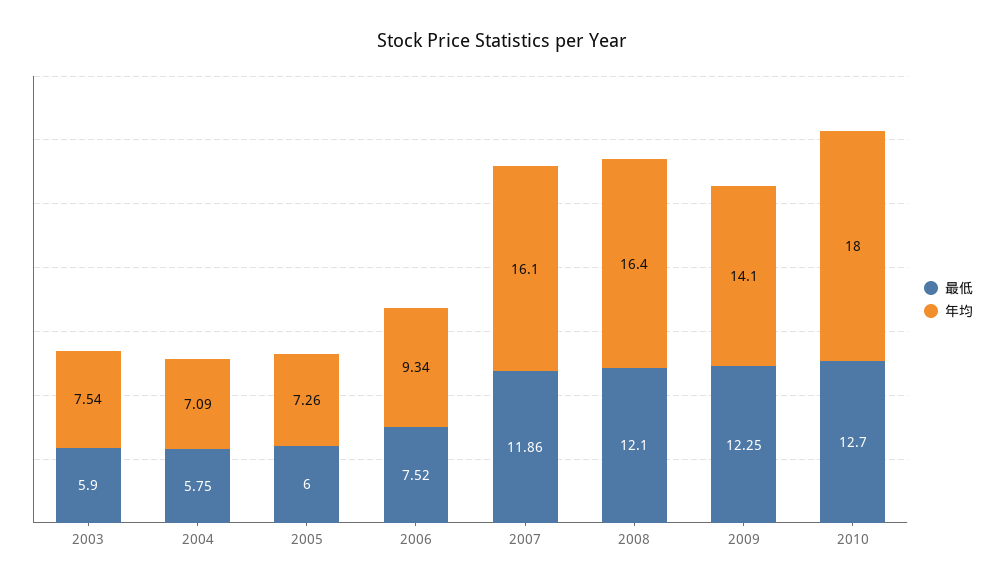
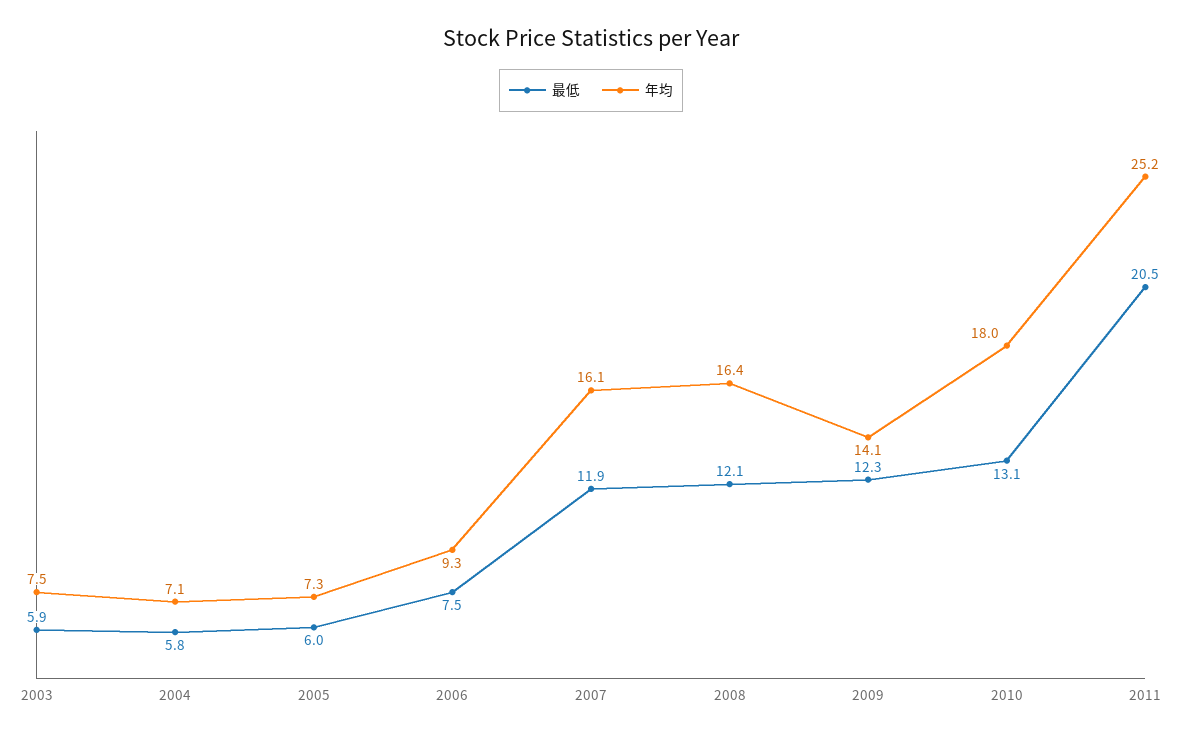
最低, 2010: 12.7 -> 13.1
最低, 2011: none -> 20.5
年均, 2011: none -> 25.2

